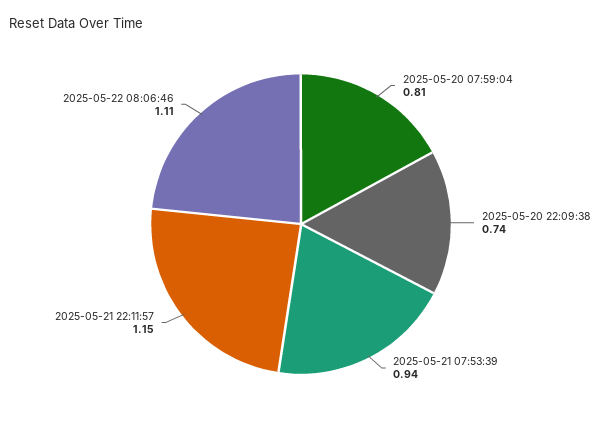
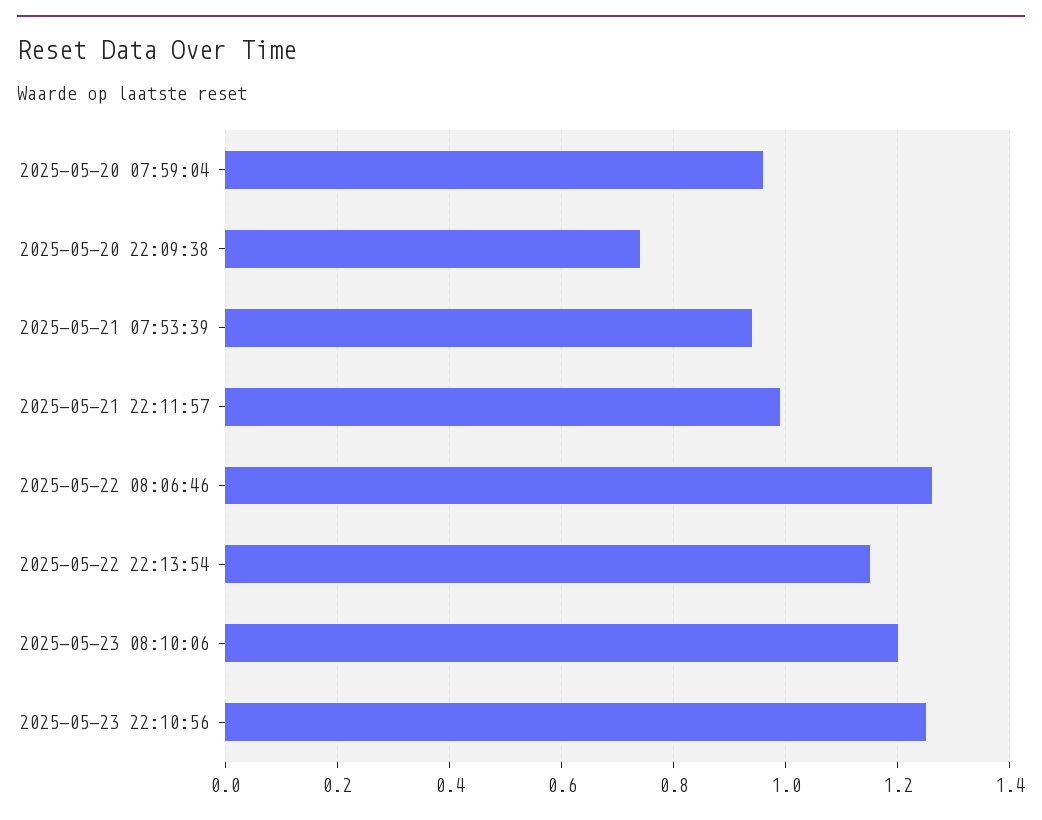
2025-05-20 07:59:04: 0.81 -> 0.95
2025-05-21 22:11:57: 1.15 -> 1
2025-05-22 08:06:46: 1.11 -> 1.25
2025-05-22 22:13:54: none -> 1.15
2025-05-23 08:10:06: none -> 1.2
2025-05-23 22:10:56: none -> 1.25

